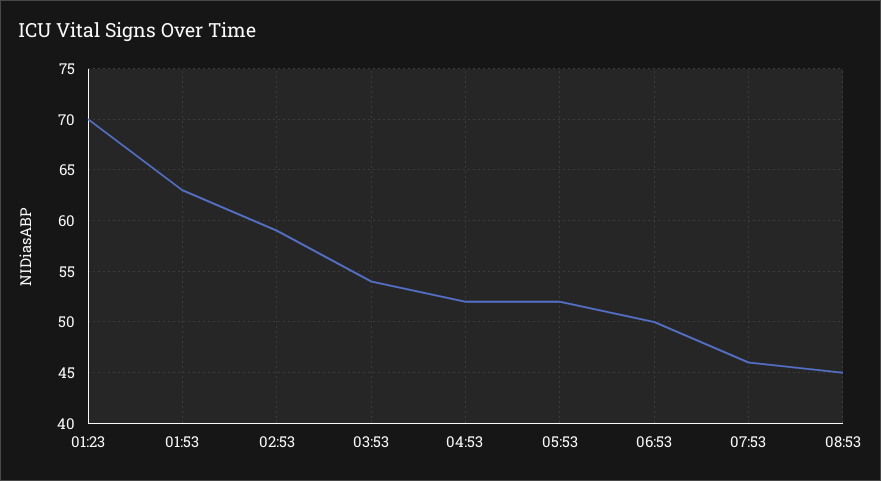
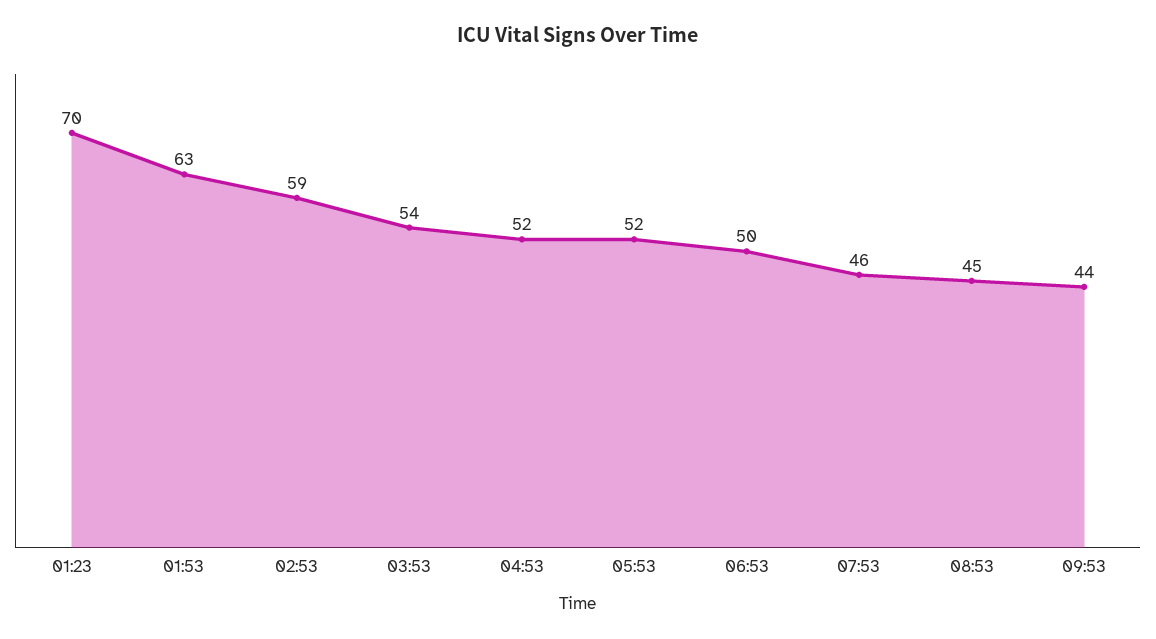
09:53: none -> 44

